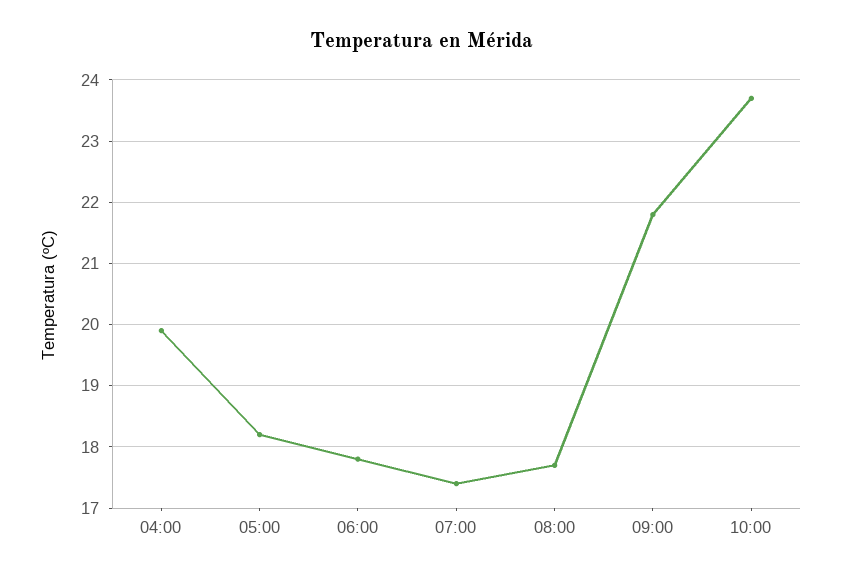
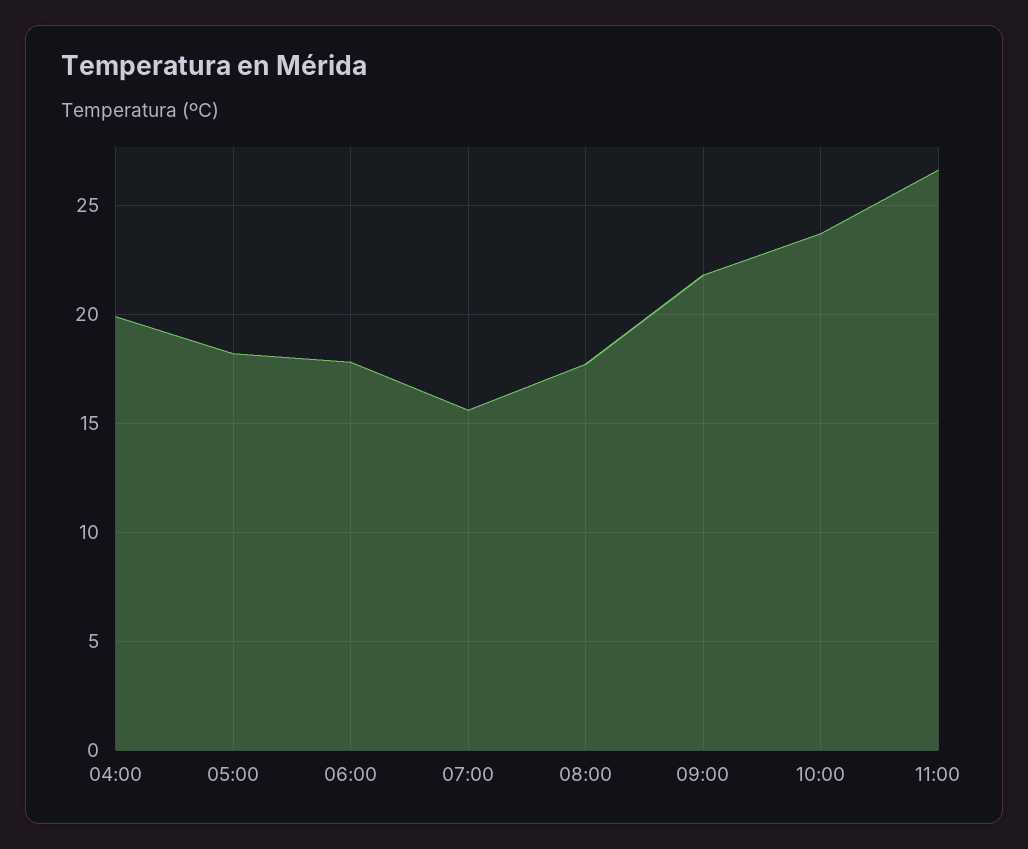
07:00: 17.4 -> 15.5
11:00: none -> 26.5

